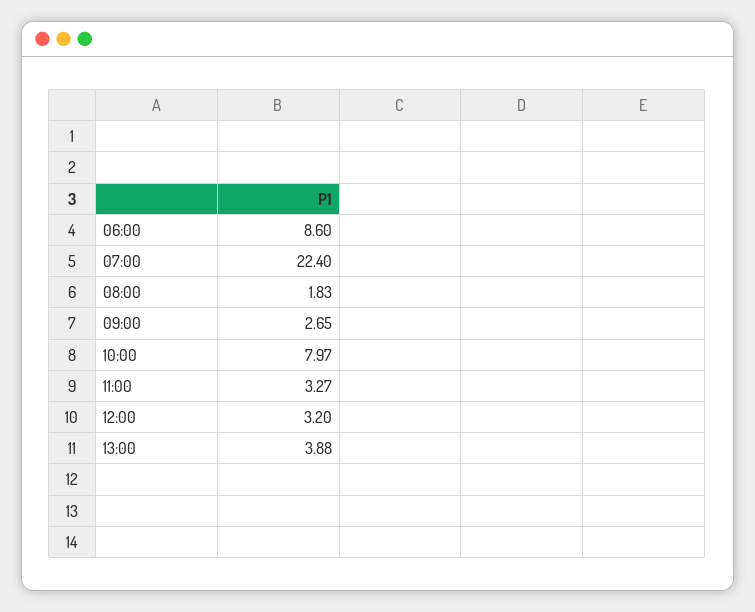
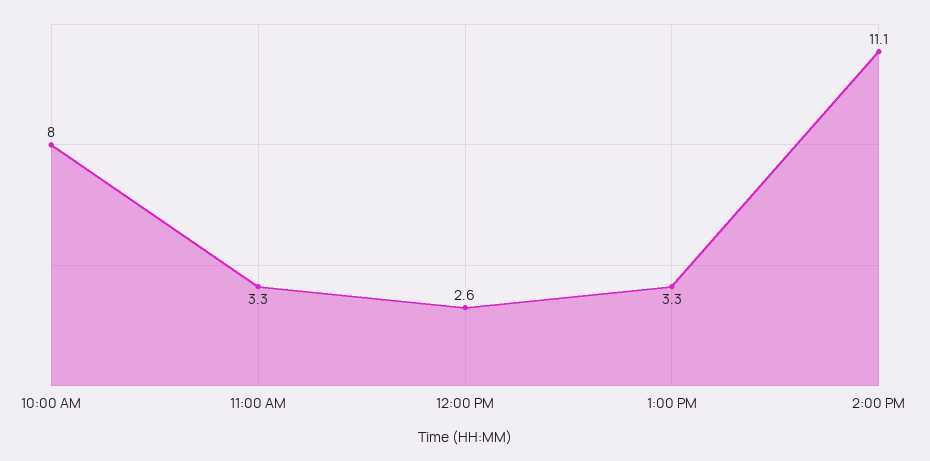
06:00: 8.6 -> none
07:00: 22.4 -> none
08:00: 1.83 -> none
09:00: 2.65 -> none
12:00: 3.2 -> 2.6
13:00: 3.88 -> 3.3
2:00 PM: none -> 11.1

